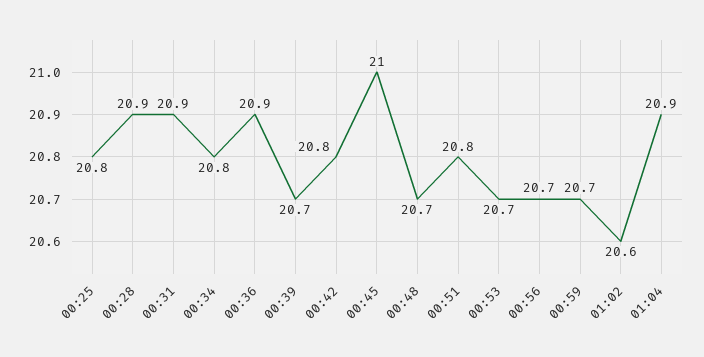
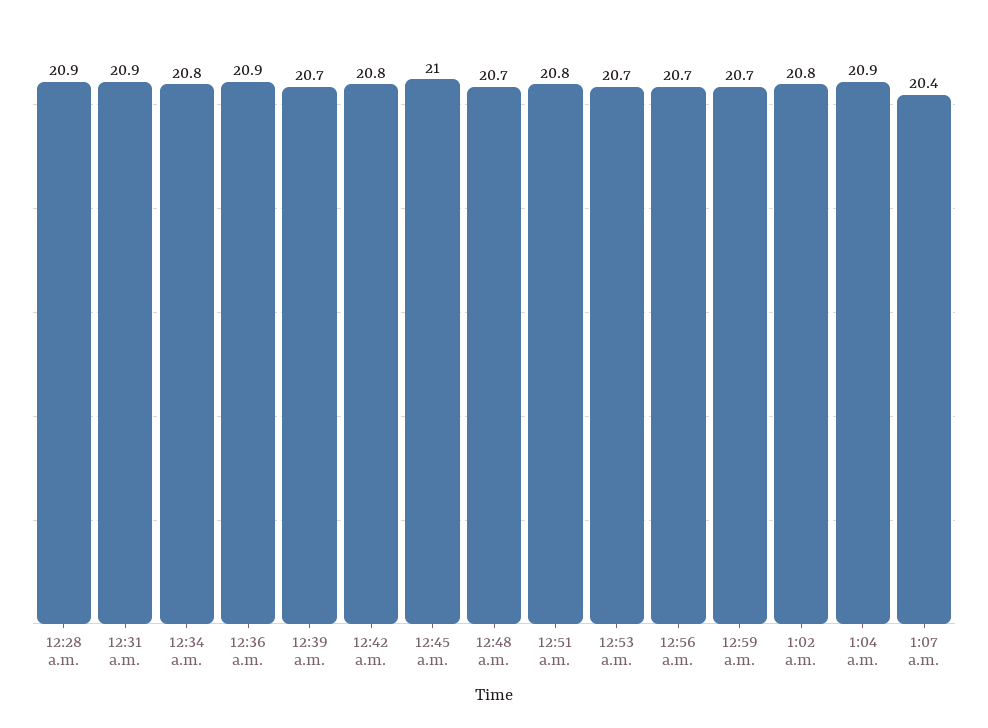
00:25: 20.8 -> none
01:02: 20.6 -> 20.8
1:07 a.m.: none -> 20.4

